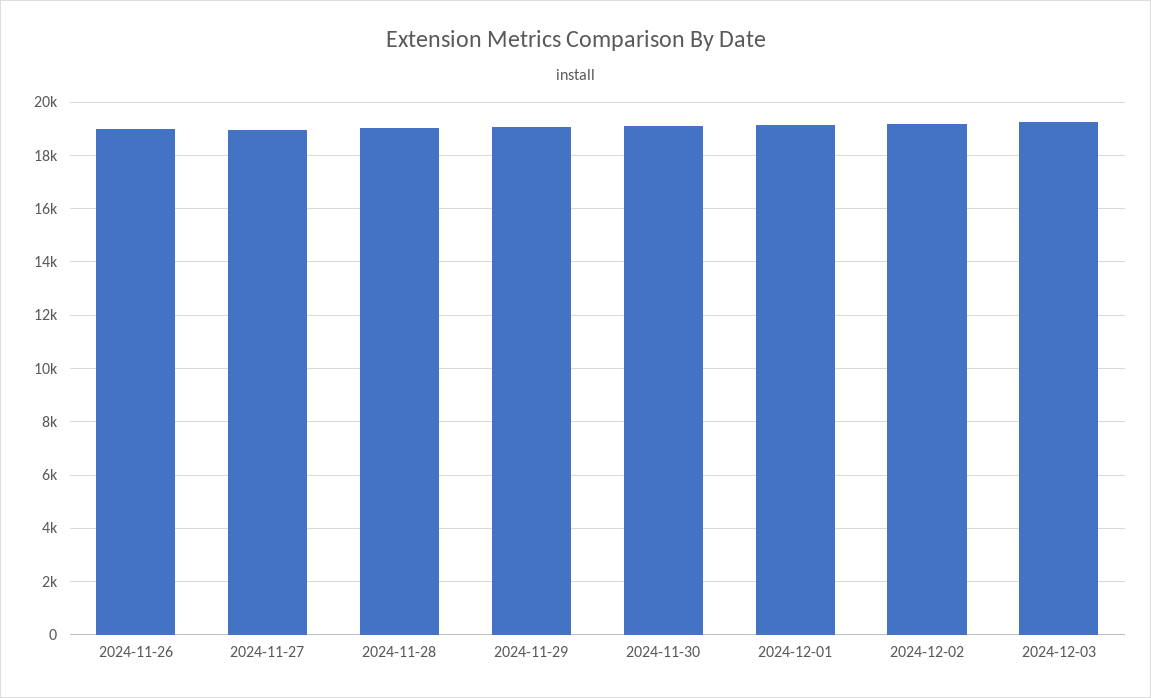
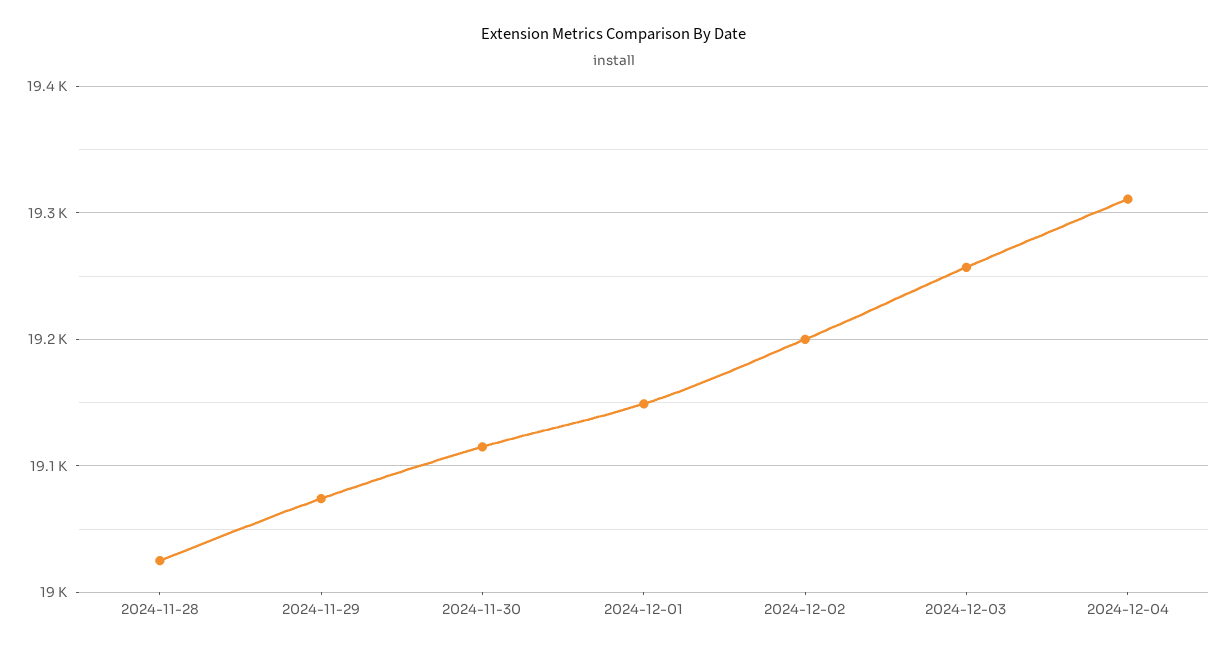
2024-11-26: 19000 -> none
2024-11-27: 19000 -> none
2024-12-04: none -> 19310

